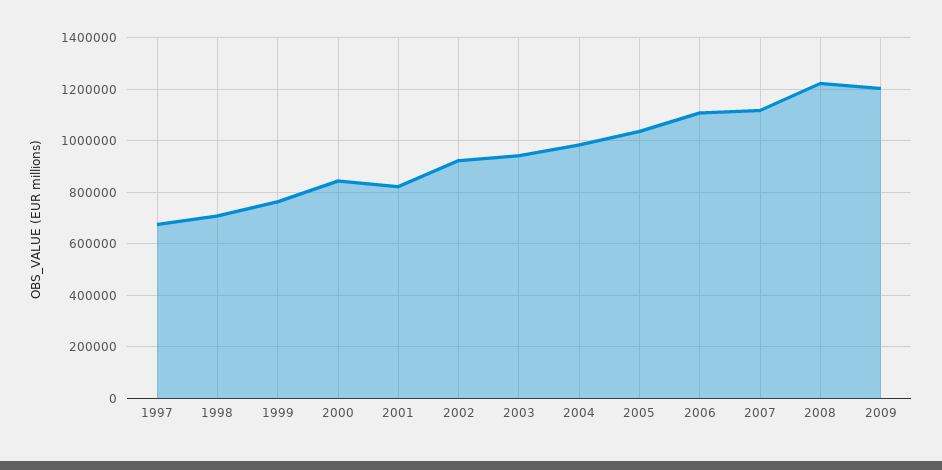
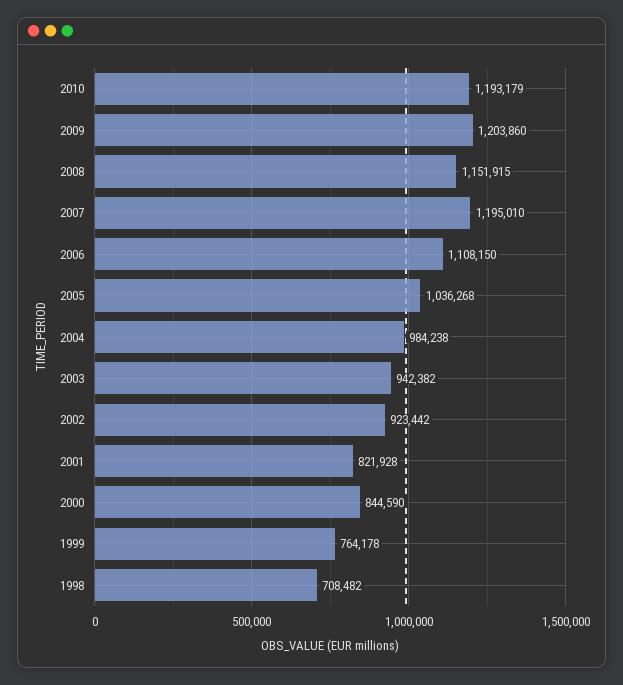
1997: 675000 -> none
2007: 1125000 -> 1195010
2008: 1225000 -> 1151915
2010: none -> 1193179

